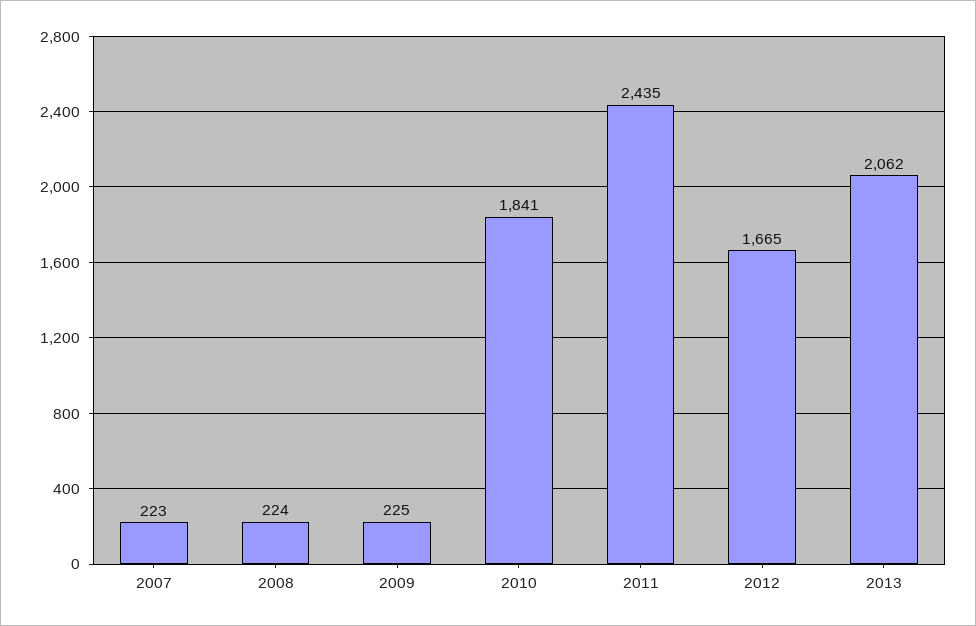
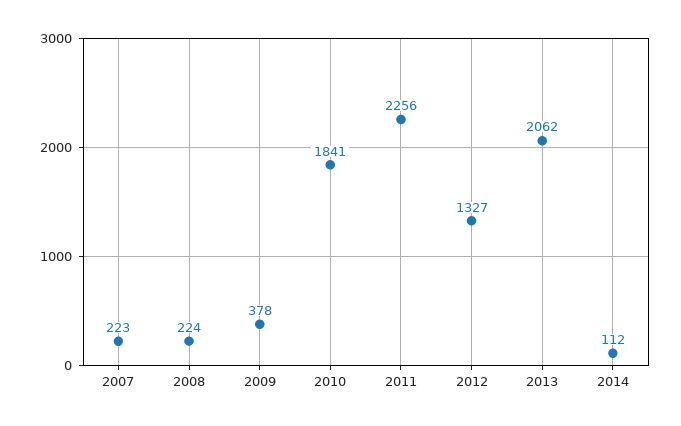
2009: 225 -> 378
2011: 2435 -> 2256
2012: 1665 -> 1327
2014: none -> 112

